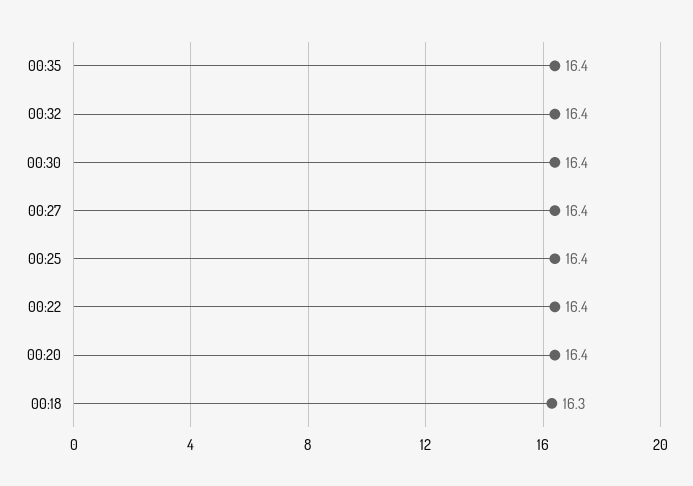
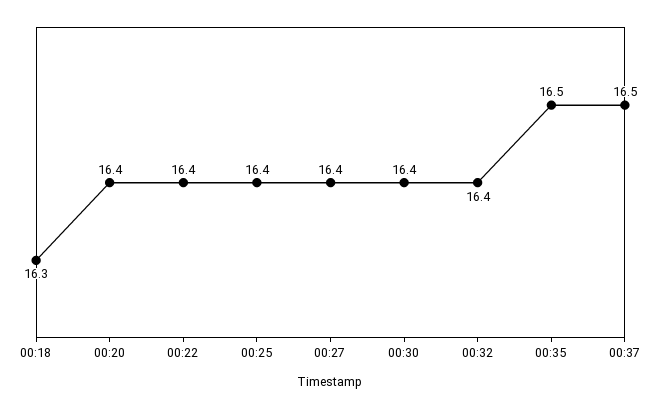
00:35: 16.4 -> 16.5
00:37: none -> 16.5

